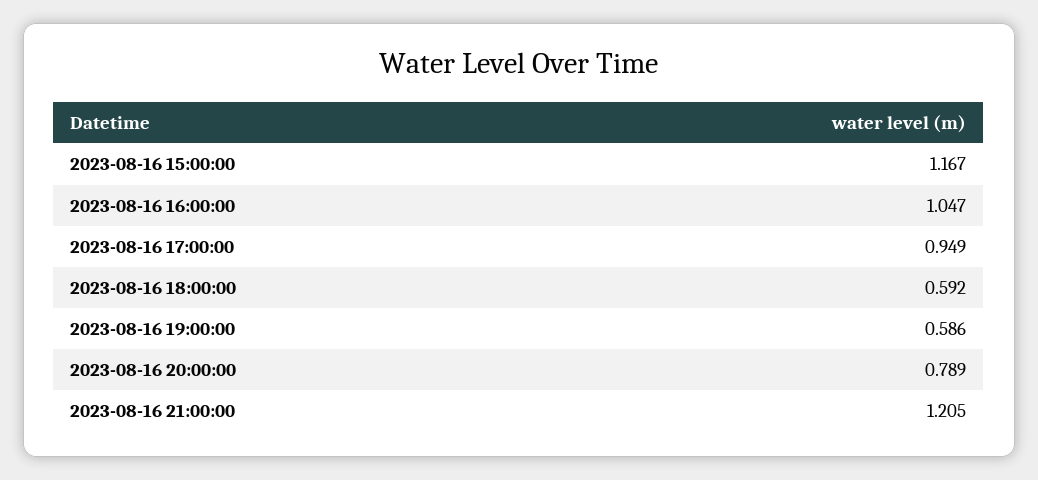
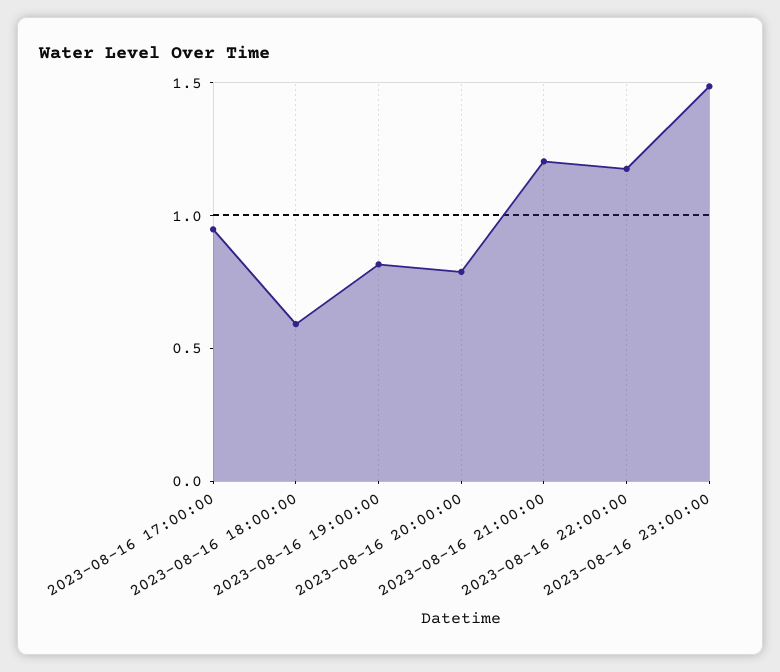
2023-08-16 15:00:00: 1.167 -> none
2023-08-16 16:00:00: 1.047 -> none
2023-08-16 19:00:00: 0.586 -> 0.8
2023-08-16 22:00:00: none -> 1.2
2023-08-16 23:00:00: none -> 1.5

